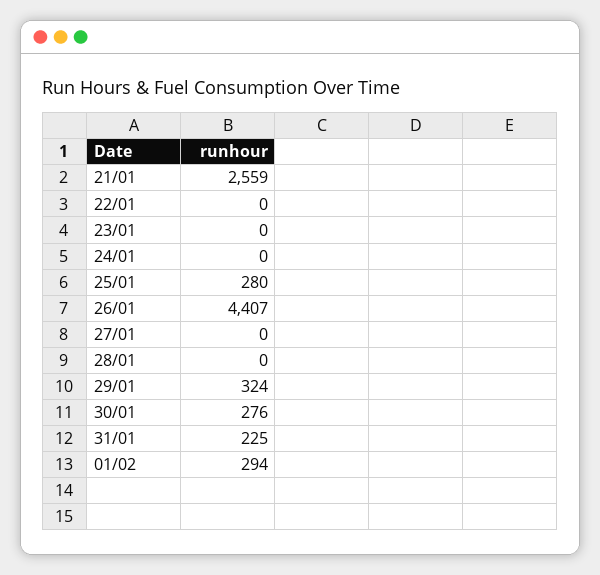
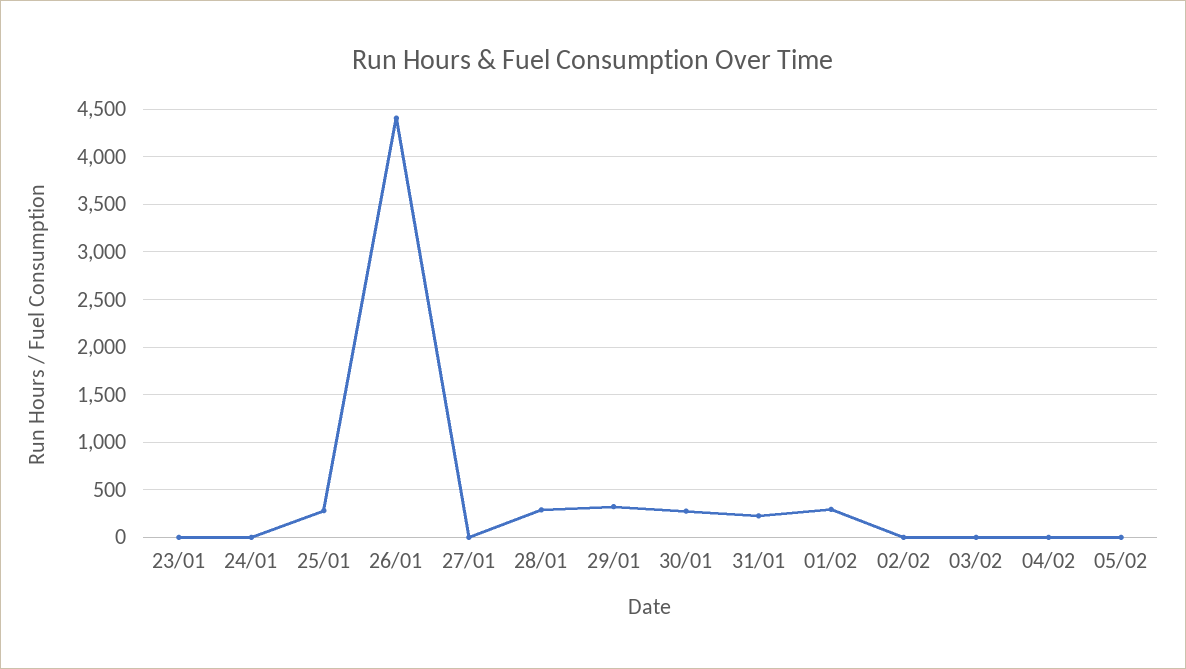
21/01: 2559 -> none
22/01: 0 -> none
28/01: 0 -> 300
02/02: none -> 0
03/02: none -> 0
04/02: none -> 0
05/02: none -> 0

